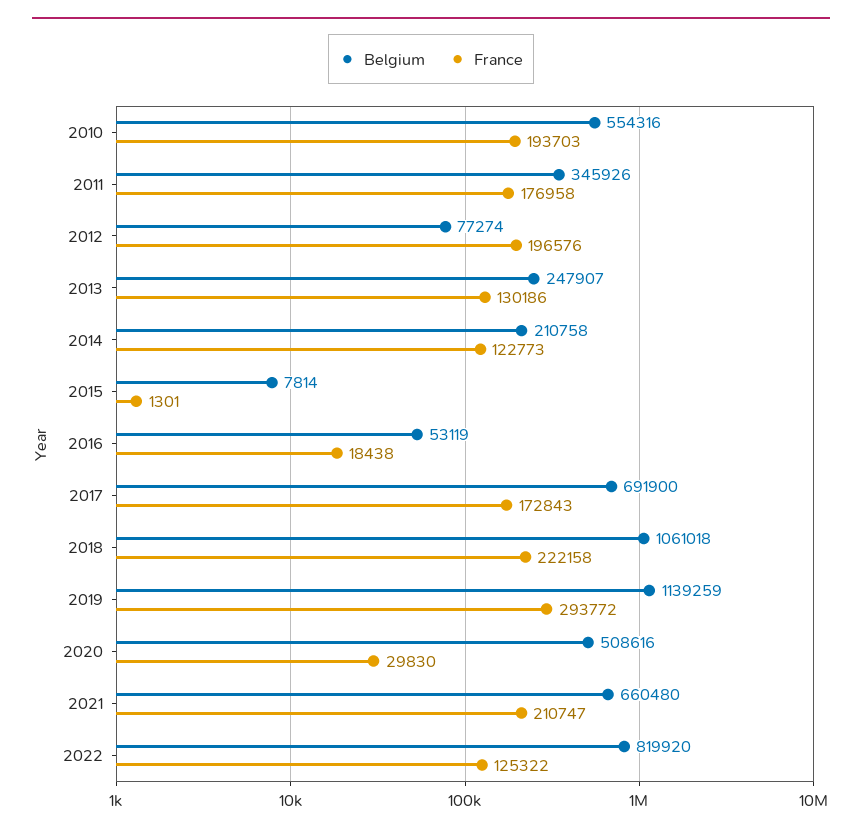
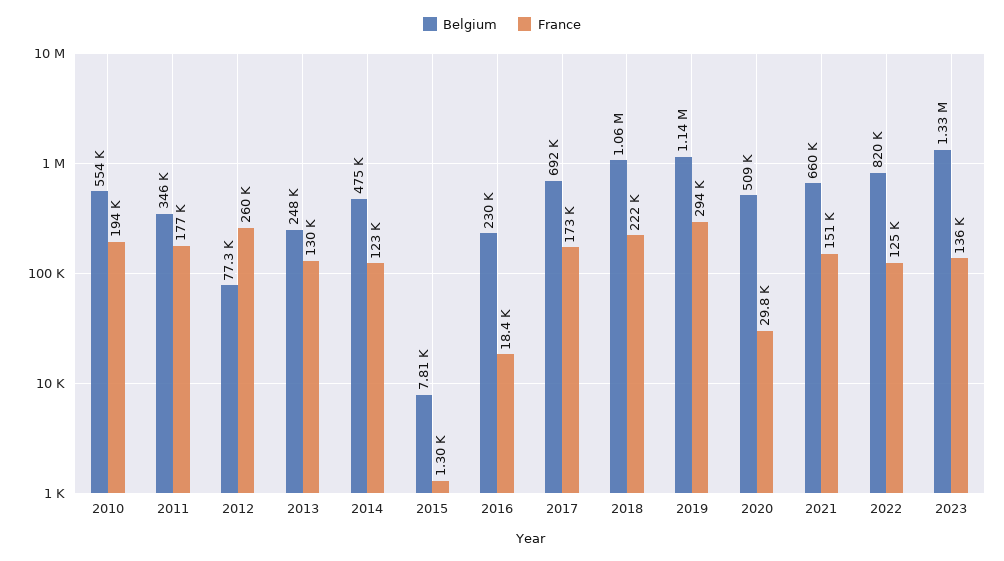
France, 2012: 196576 -> 260000
Belgium, 2014: 210758 -> 475000
Belgium, 2016: 53119 -> 230000
France, 2021: 210747 -> 151000
Belgium, 2023: none -> 1330000
France, 2023: none -> 136000

